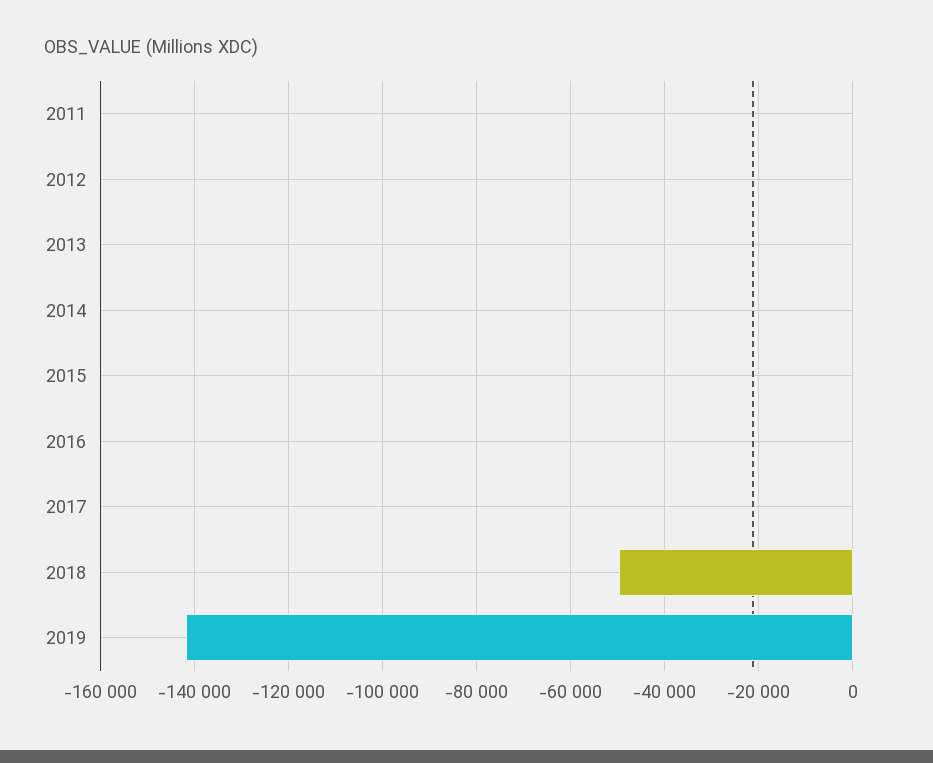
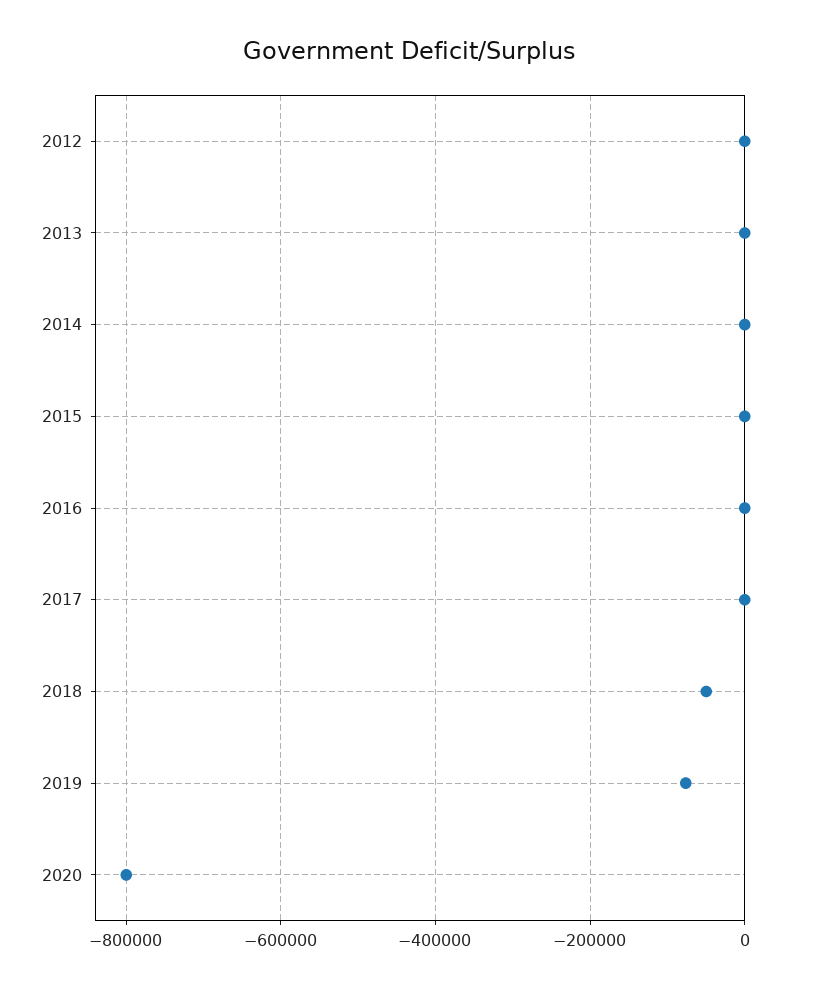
2011: 0 -> none
2019: -142000 -> -80000
2020: none -> -800000

